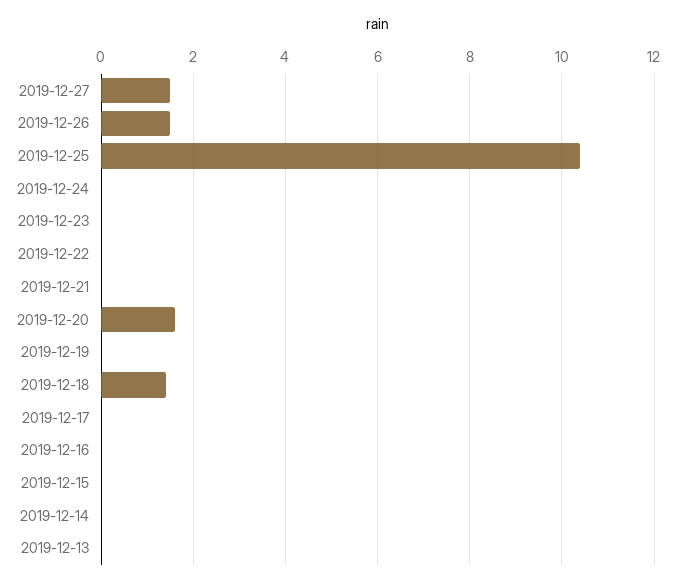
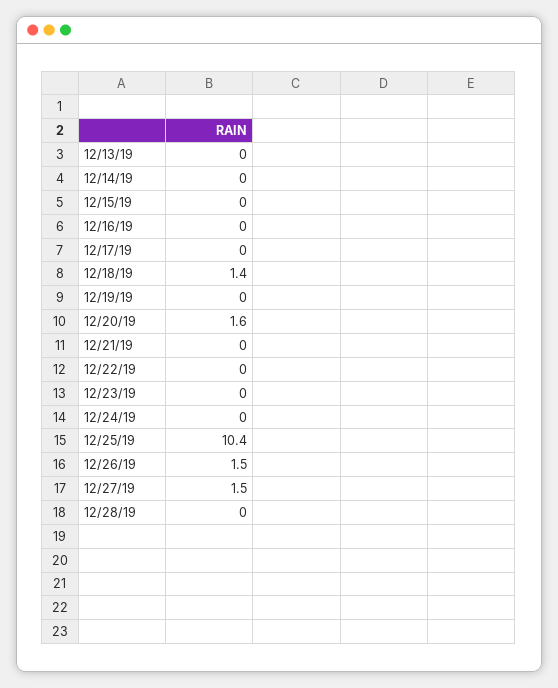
12/28/19: none -> 0

